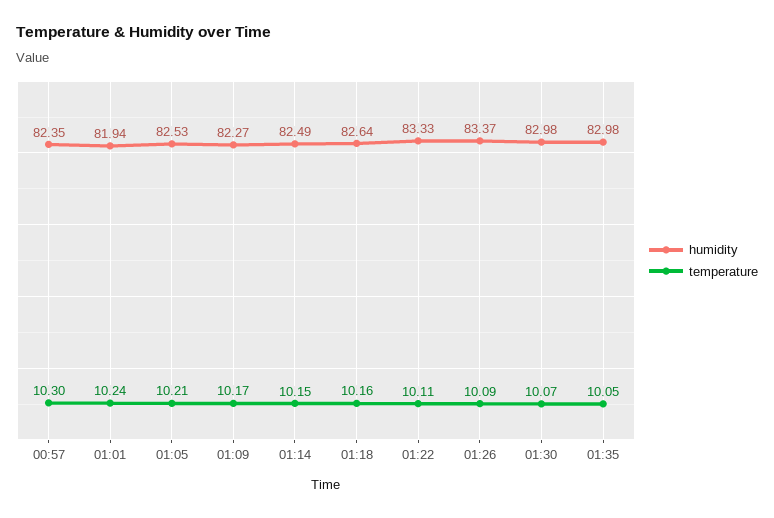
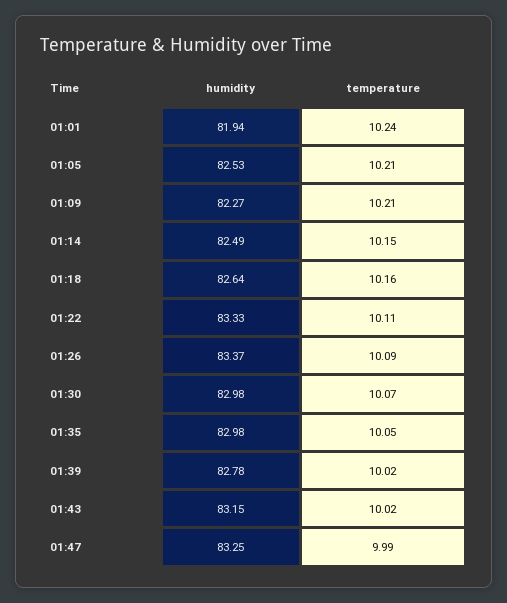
humidity, 00:57: 82.35 -> none
temperature, 00:57: 10.3 -> none
temperature, 01:09: 10.17 -> 10.21
humidity, 01:39: none -> 82.78
temperature, 01:39: none -> 10.02
humidity, 01:43: none -> 83.15
temperature, 01:43: none -> 10.02
humidity, 01:47: none -> 83.25
temperature, 01:47: none -> 9.99

